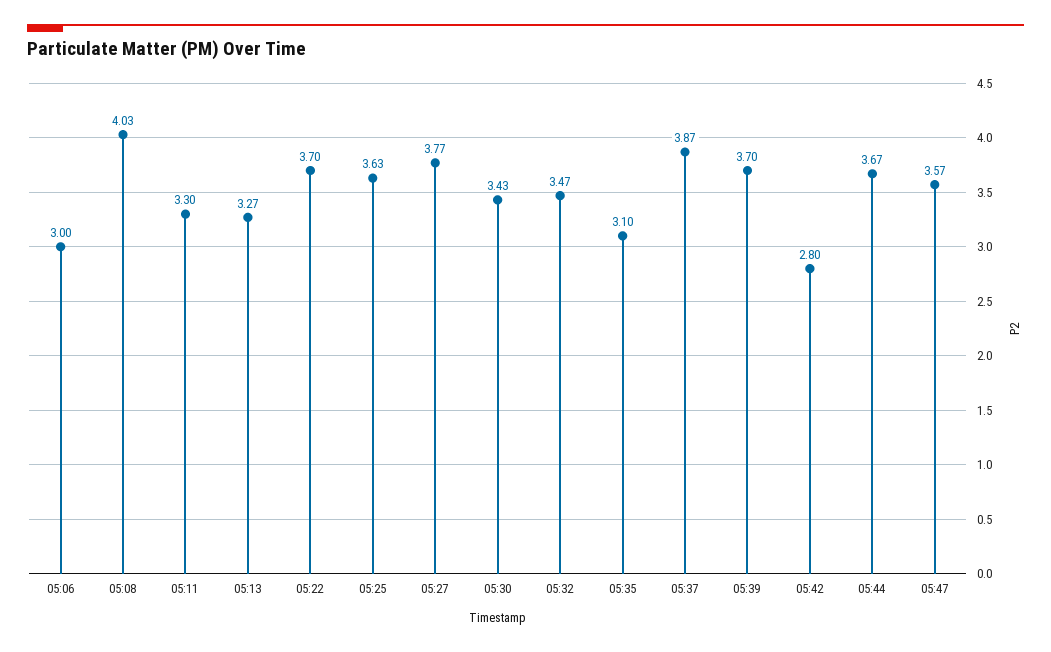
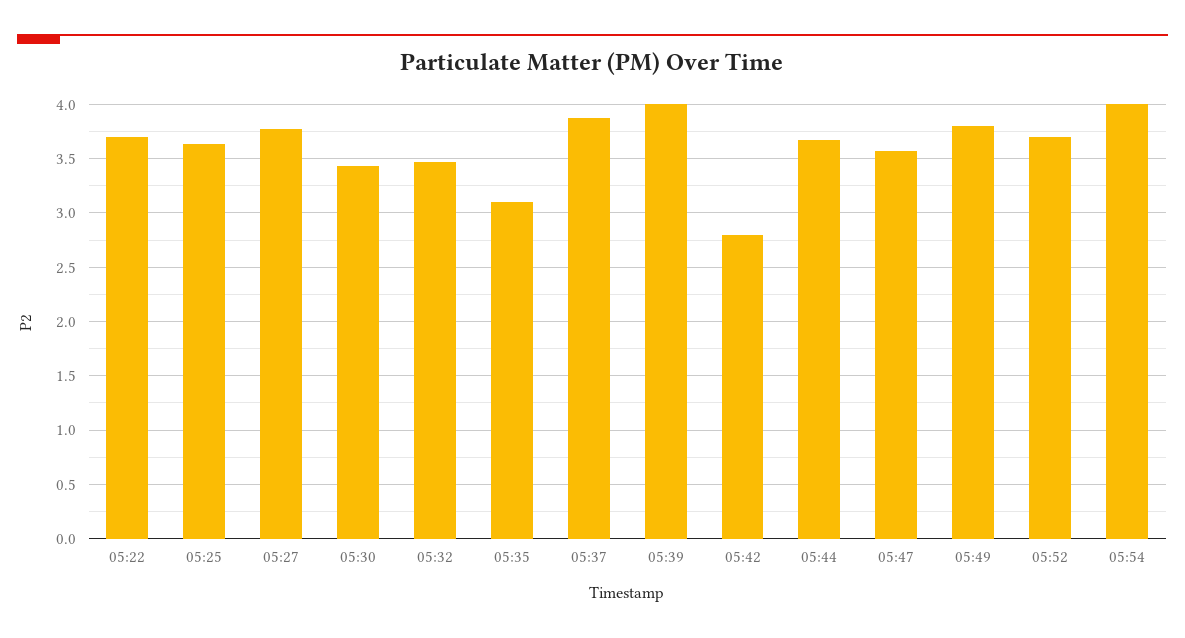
05:06: 3 -> none
05:08: 4.03 -> none
05:11: 3.3 -> none
05:13: 3.27 -> none
05:39: 3.7 -> 4
05:49: none -> 3.8
05:52: none -> 3.7
05:54: none -> 4

